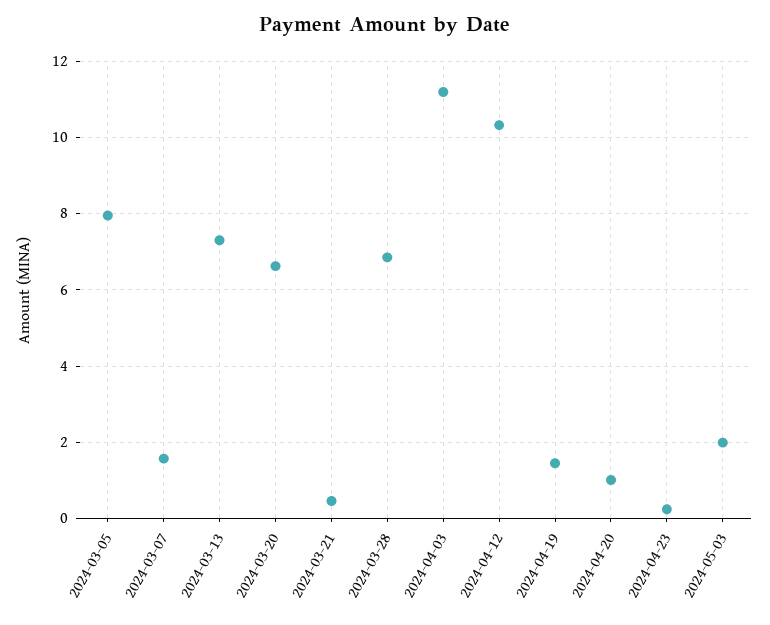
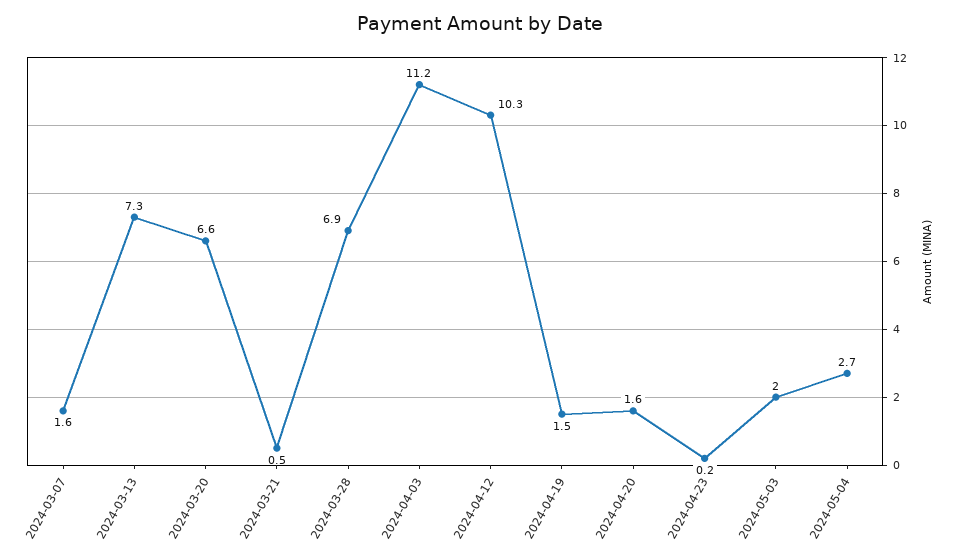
2024-03-05: 8 -> none
2024-04-20: 1 -> 1.6
2024-05-04: none -> 2.7

